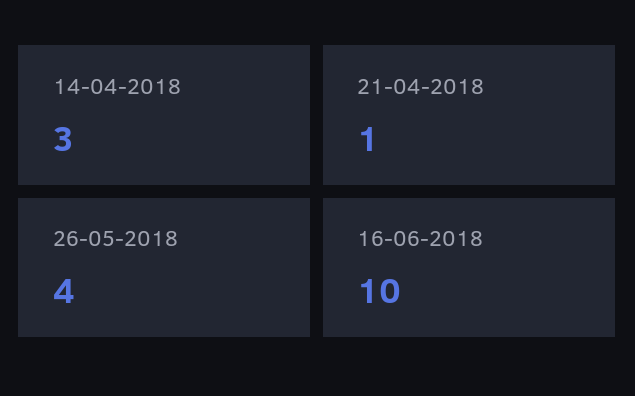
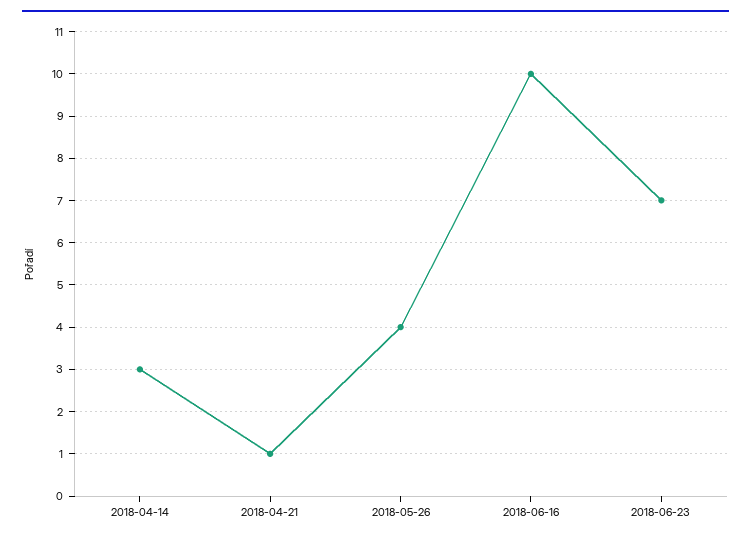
2018-06-23: none -> 7

